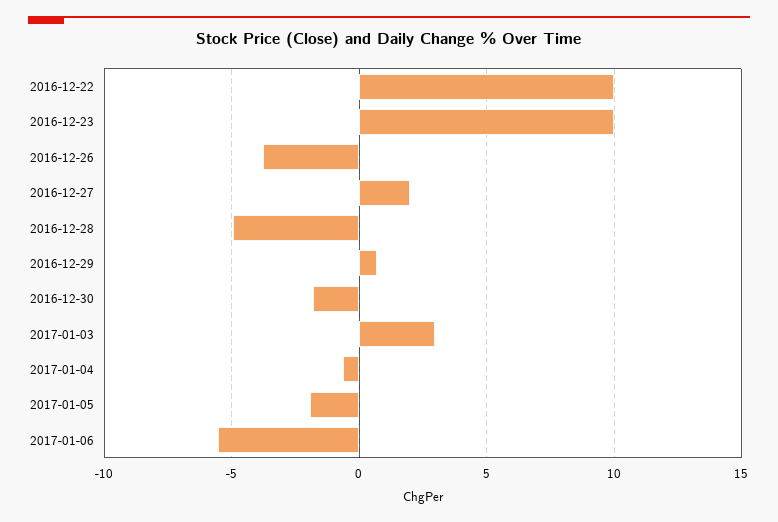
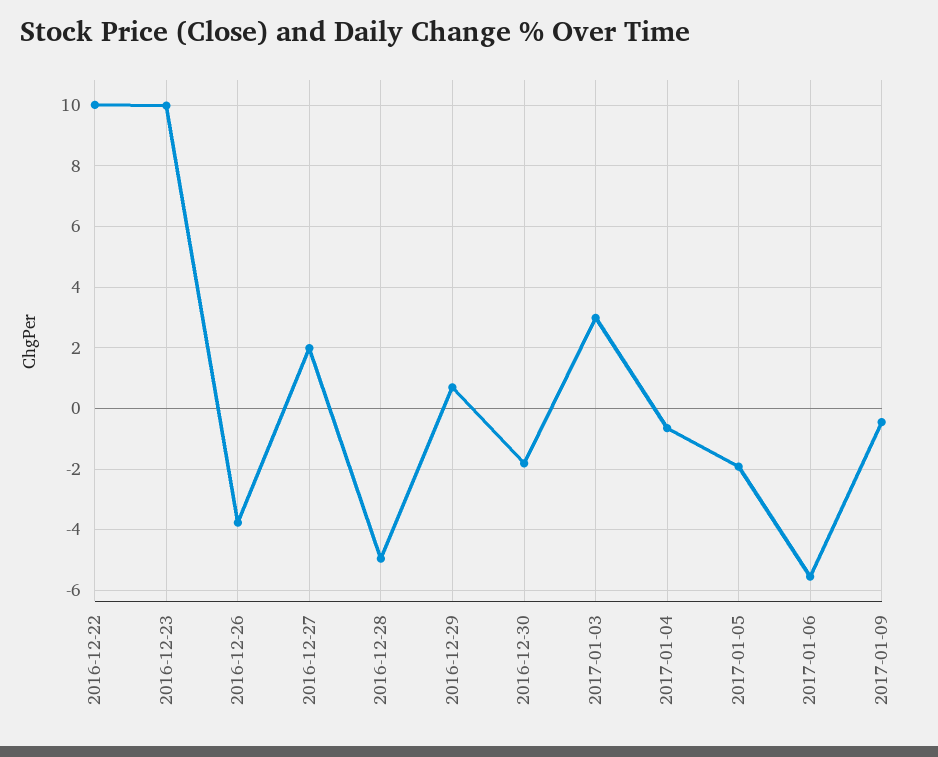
2017-01-09: none -> -0.4

